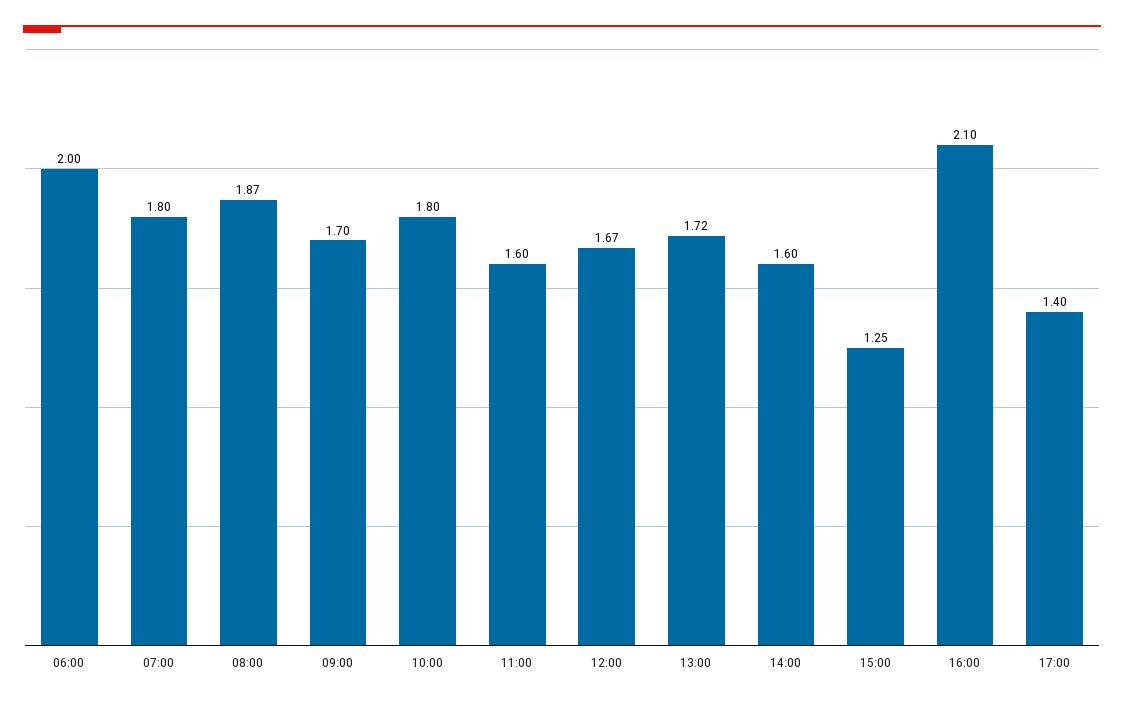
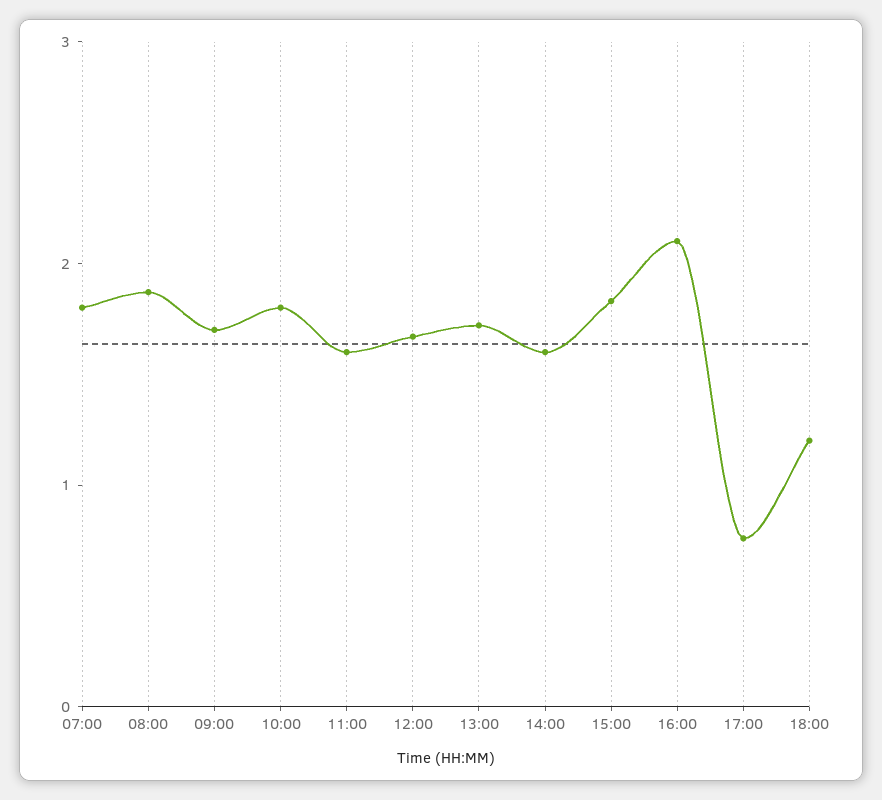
06:00: 2 -> none
15:00: 1.25 -> 1.8
17:00: 1.4 -> 0.8
18:00: none -> 1.2

